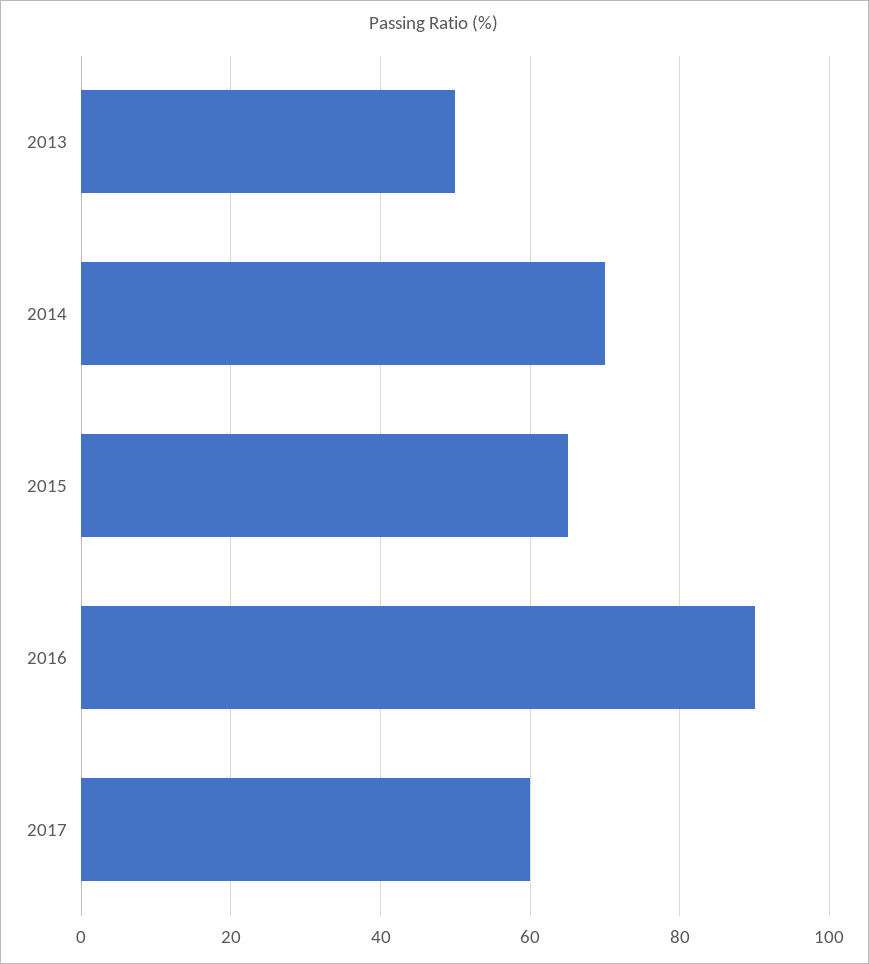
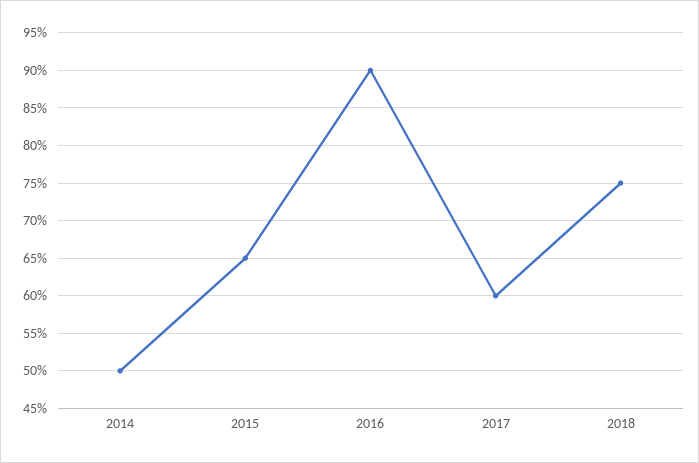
2013: 50 -> none
2014: 70 -> 50
2018: none -> 75

